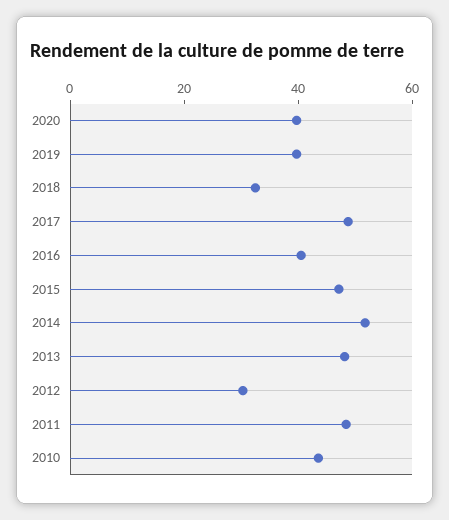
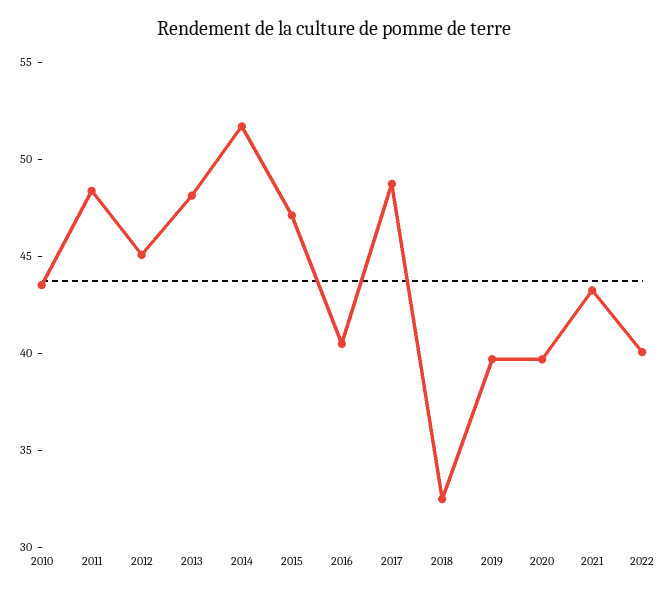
2012: 30 -> 45
2021: none -> 43
2022: none -> 40

